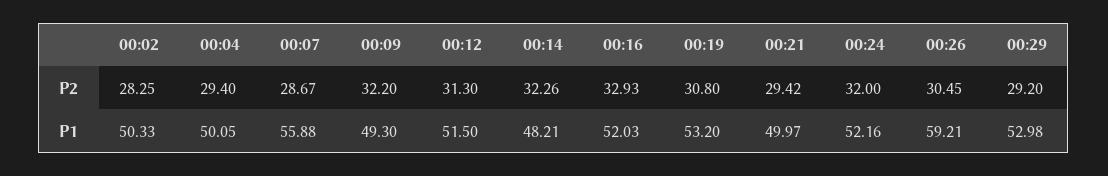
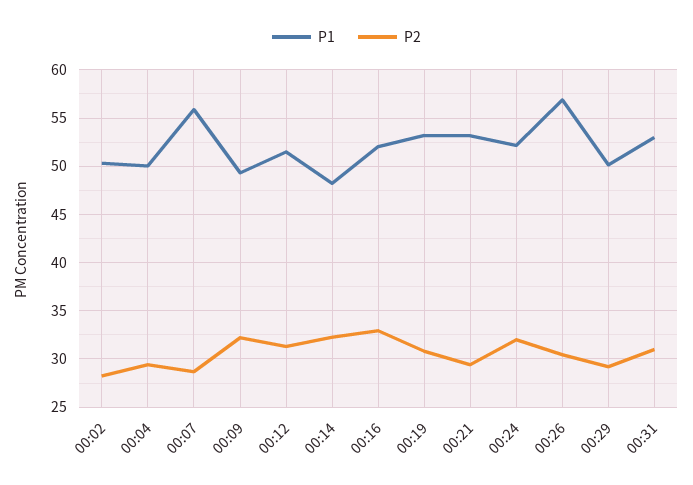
P1, 00:21: 49.97 -> 53
P1, 00:26: 59.21 -> 57
P1, 00:29: 52.98 -> 50
P1, 00:31: none -> 53
P2, 00:31: none -> 31

